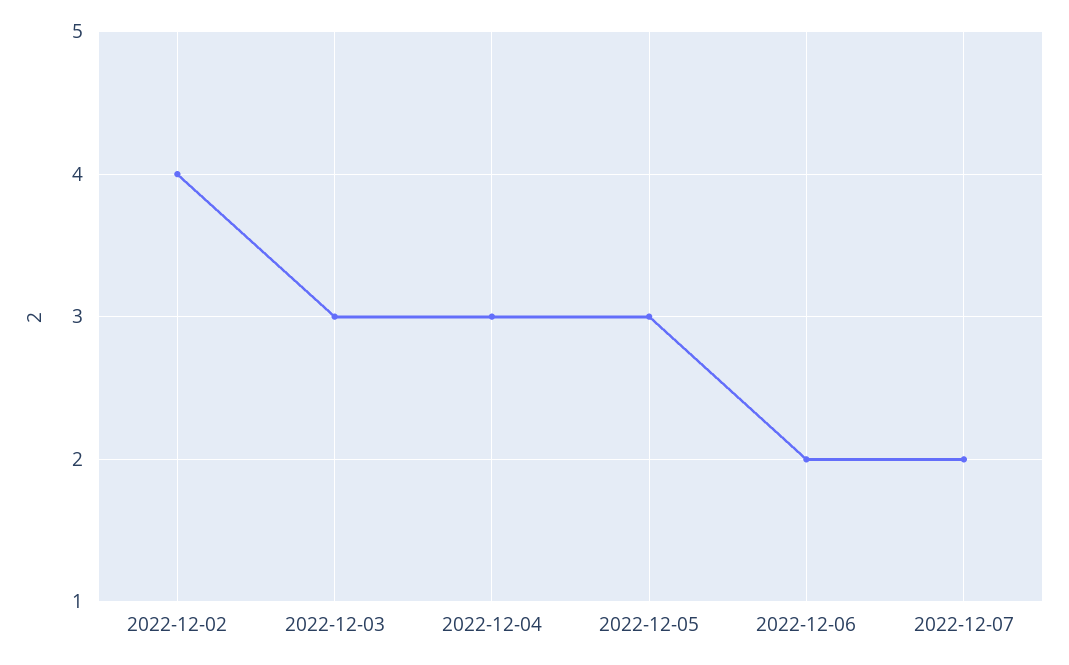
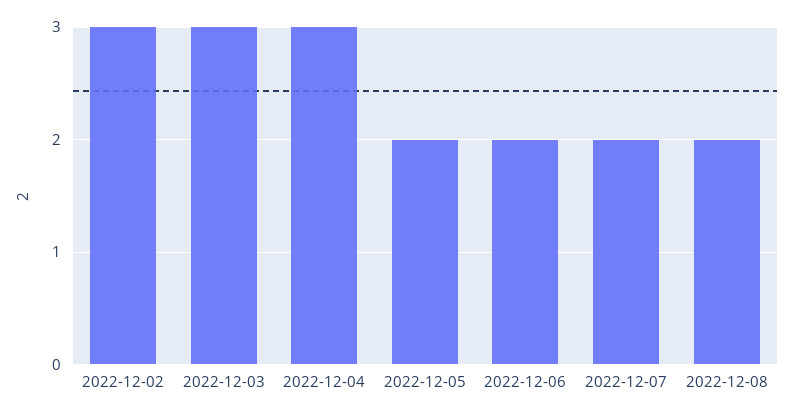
2022-12-02: 4 -> 3
2022-12-05: 3 -> 2
2022-12-08: none -> 2

